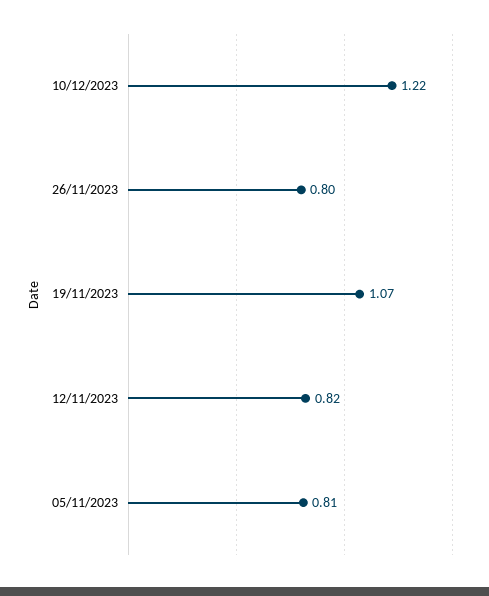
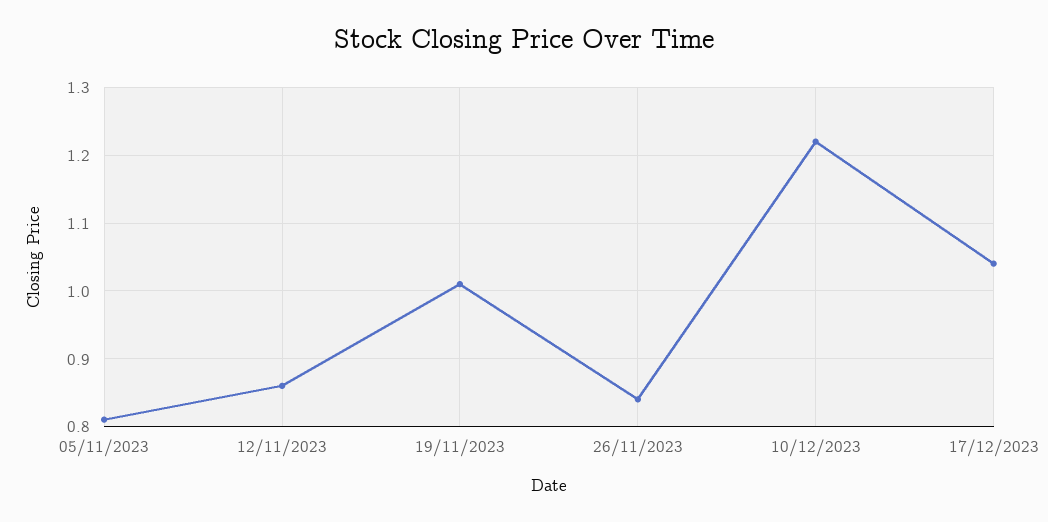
26/11/2023: 0.8 -> 0.84
19/11/2023: 1.07 -> 1.01
12/11/2023: 0.82 -> 0.86
17/12/2023: none -> 1.04

